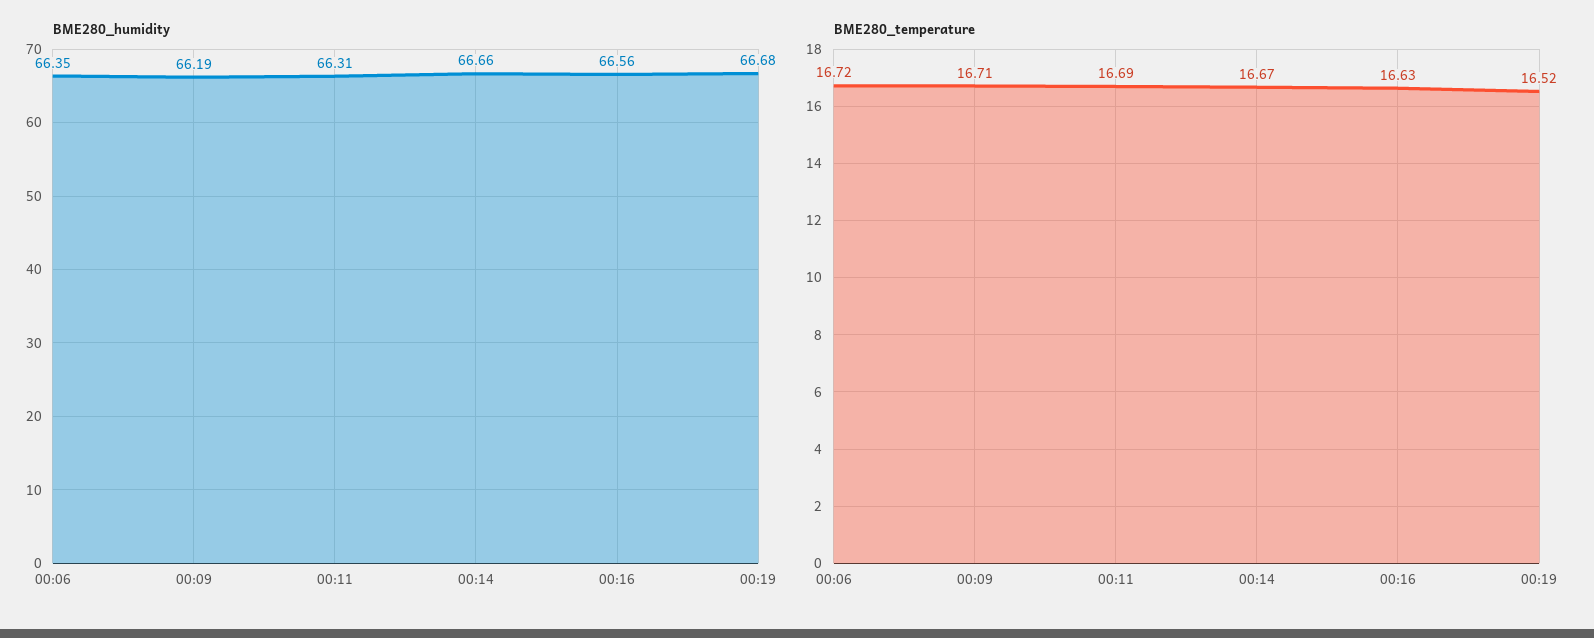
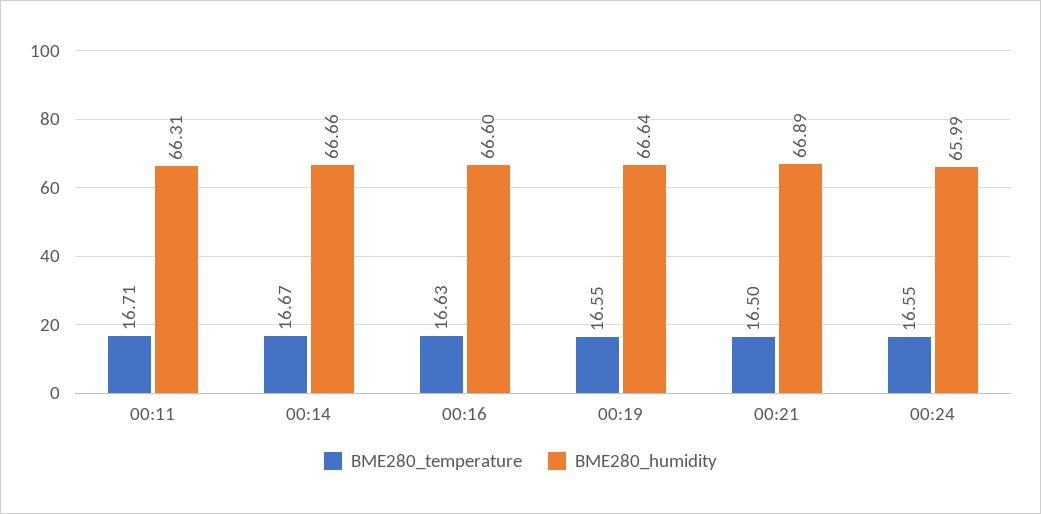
BME280_humidity, 00:06: 66.35 -> none
BME280_humidity, 00:09: 66.19 -> none
BME280_humidity, 00:16: 66.56 -> 66.6
BME280_humidity, 00:19: 66.68 -> 66.64
BME280_temperature, 00:06: 16.72 -> none
BME280_temperature, 00:09: 16.71 -> none
BME280_temperature, 00:11: 16.69 -> 16.71
BME280_temperature, 00:19: 16.52 -> 16.55
BME280_temperature, 00:21: none -> 16.5
BME280_humidity, 00:21: none -> 66.89
BME280_temperature, 00:24: none -> 16.55
BME280_humidity, 00:24: none -> 65.99

